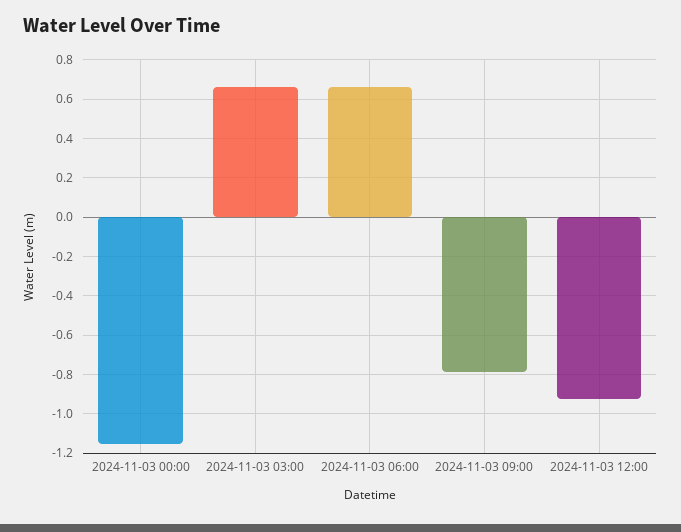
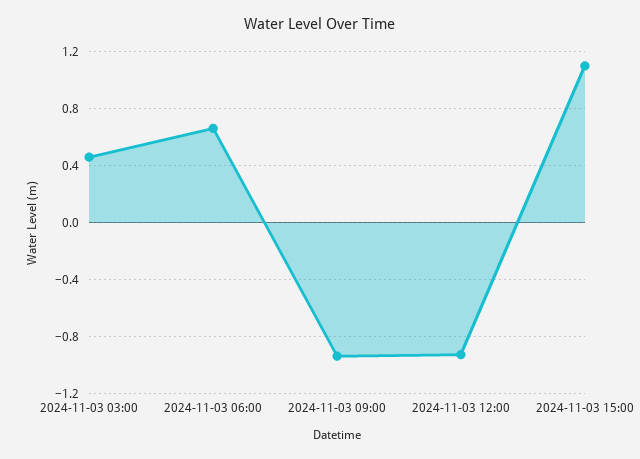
2024-11-03 00:00: -1.15 -> none
2024-11-03 03:00: 0.65 -> 0.45
2024-11-03 09:00: -0.8 -> -0.95
2024-11-03 15:00: none -> 1.1

